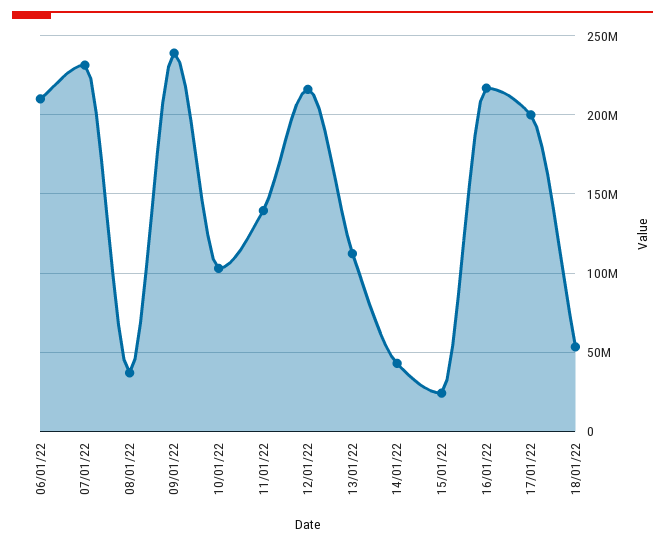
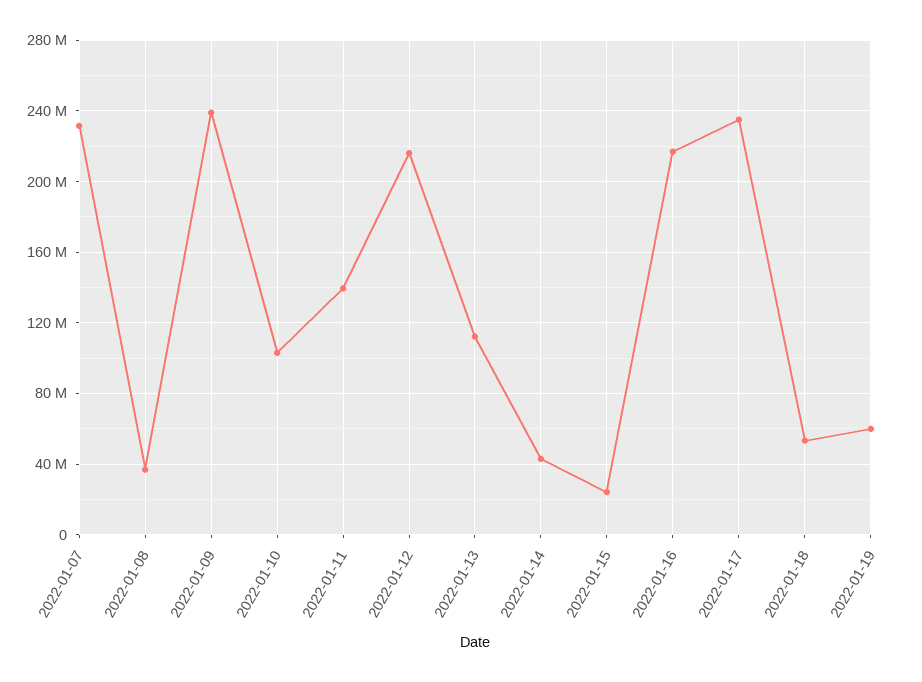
06/01/22: 210000000 -> none
17/01/22: 200000000 -> 235000000
2022-01-19: none -> 60000000

